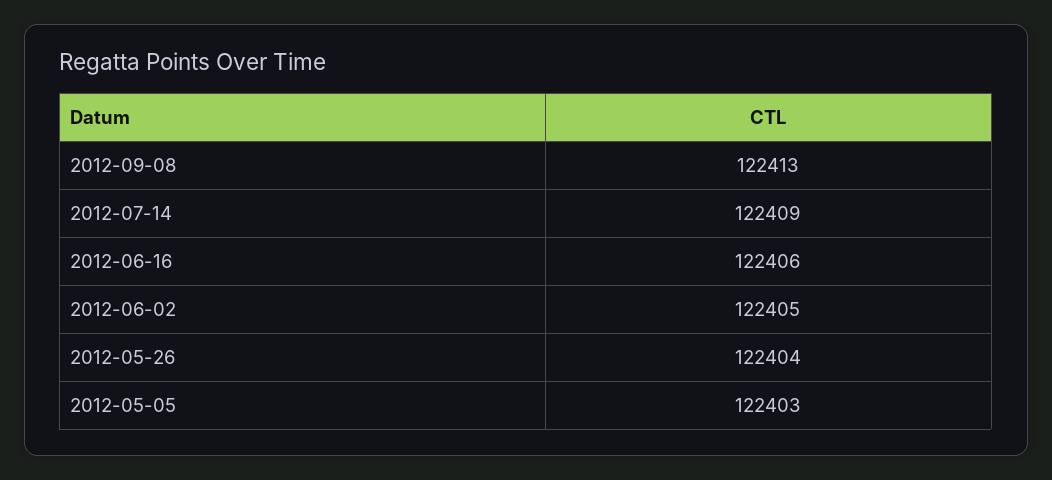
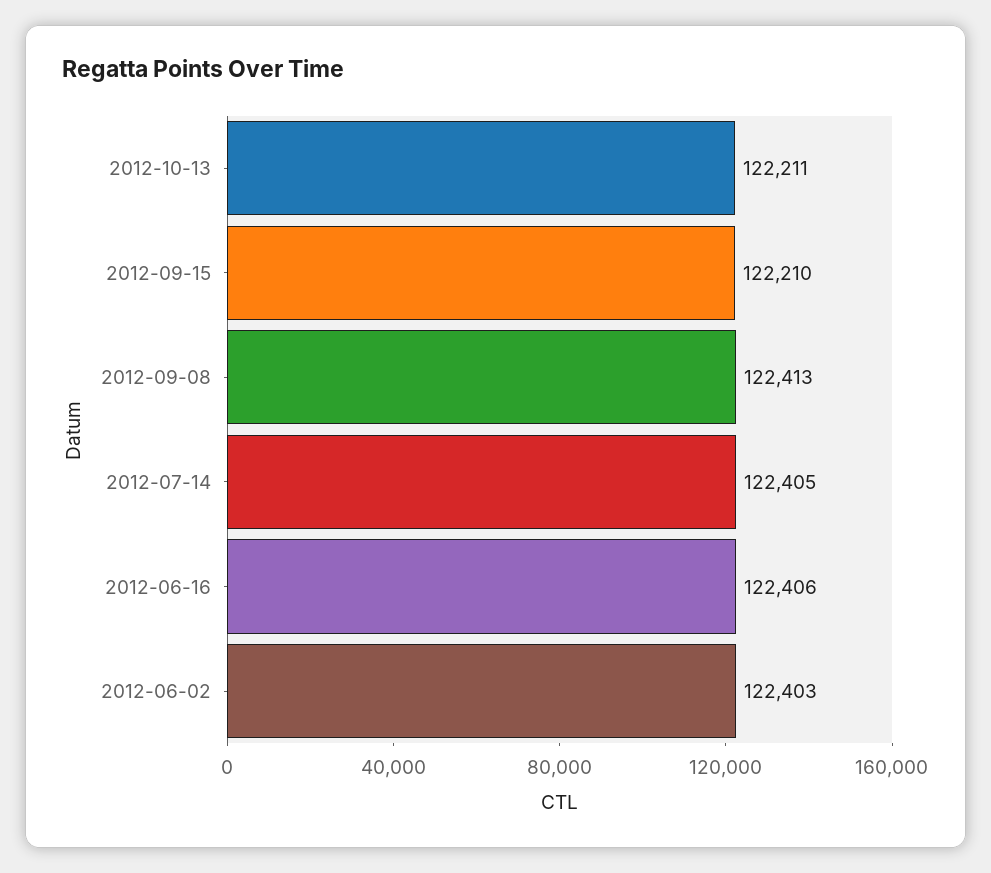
2012-07-14: 122409 -> 122405
2012-06-02: 122405 -> 122403
2012-05-26: 122404 -> none
2012-05-05: 122403 -> none
2012-10-13: none -> 122211
2012-09-15: none -> 122210

